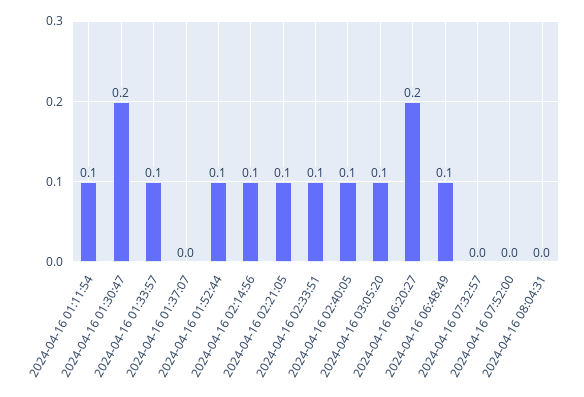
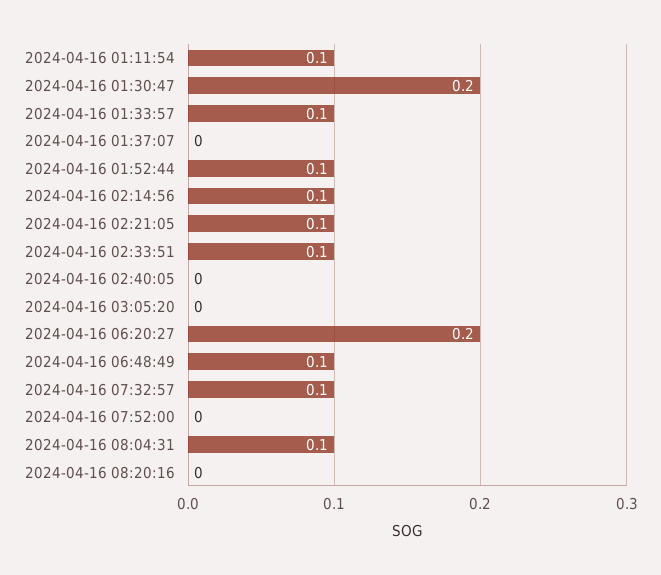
2024-04-16 02:40:05: 0.1 -> 0
2024-04-16 03:05:20: 0.1 -> 0
2024-04-16 07:32:57: 0 -> 0.1
2024-04-16 08:04:31: 0 -> 0.1
2024-04-16 08:20:16: none -> 0

